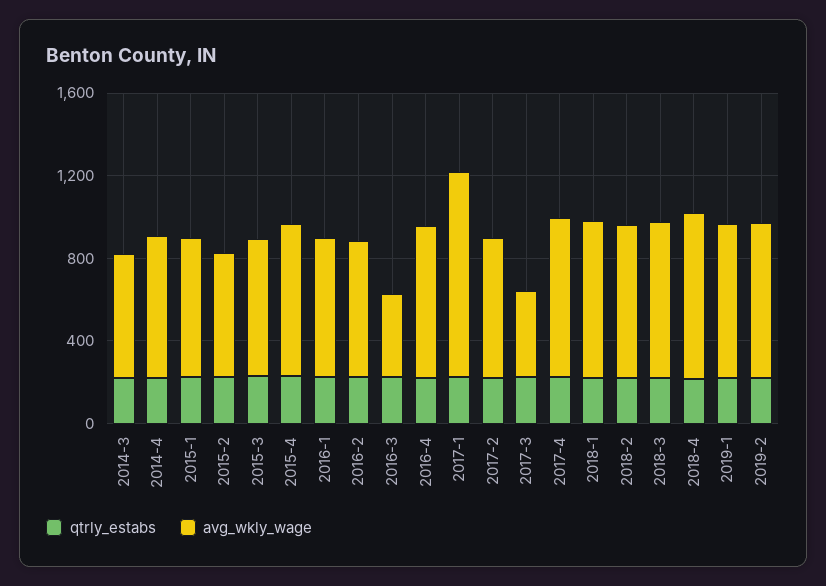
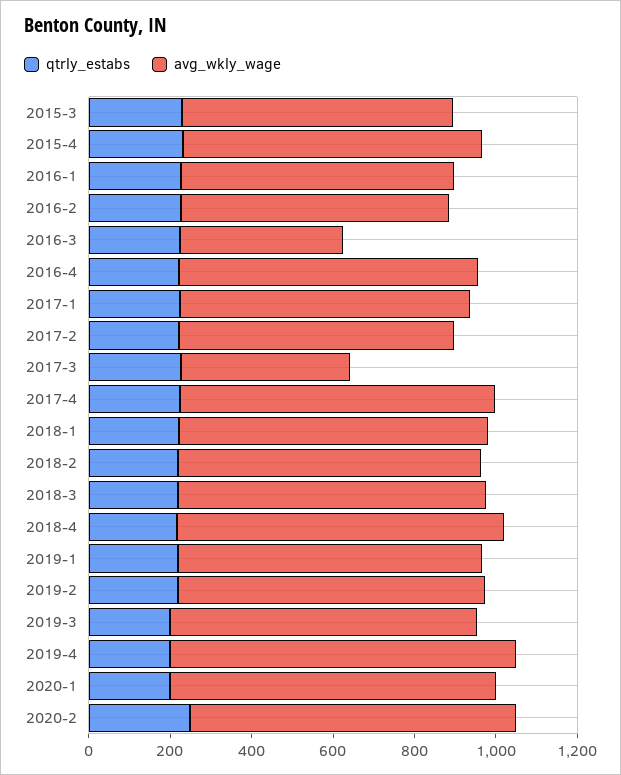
qtrly_estabs, 2014-3: 200 -> none
avg_wkly_wage, 2014-3: 600 -> none
qtrly_estabs, 2014-4: 200 -> none
avg_wkly_wage, 2014-4: 700 -> none
qtrly_estabs, 2015-1: 200 -> none
avg_wkly_wage, 2015-1: 700 -> none
qtrly_estabs, 2015-2: 200 -> none
avg_wkly_wage, 2015-2: 600 -> none
avg_wkly_wage, 2017-1: 1000 -> 700
qtrly_estabs, 2019-3: none -> 200
avg_wkly_wage, 2019-3: none -> 750
qtrly_estabs, 2019-4: none -> 200
avg_wkly_wage, 2019-4: none -> 850
qtrly_estabs, 2020-1: none -> 200
avg_wkly_wage, 2020-1: none -> 800
qtrly_estabs, 2020-2: none -> 250
avg_wkly_wage, 2020-2: none -> 800

